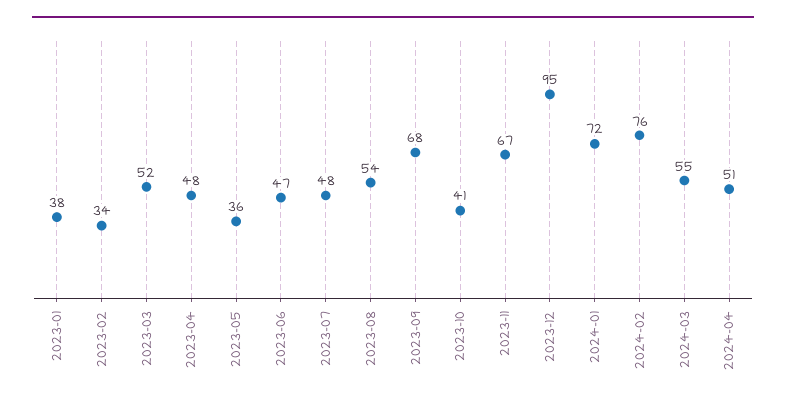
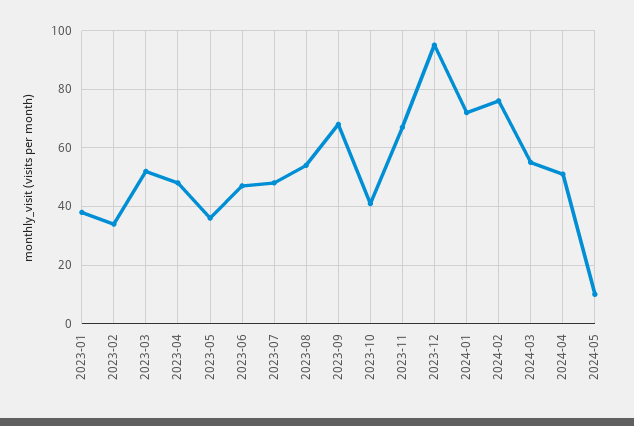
2024-05: none -> 10

